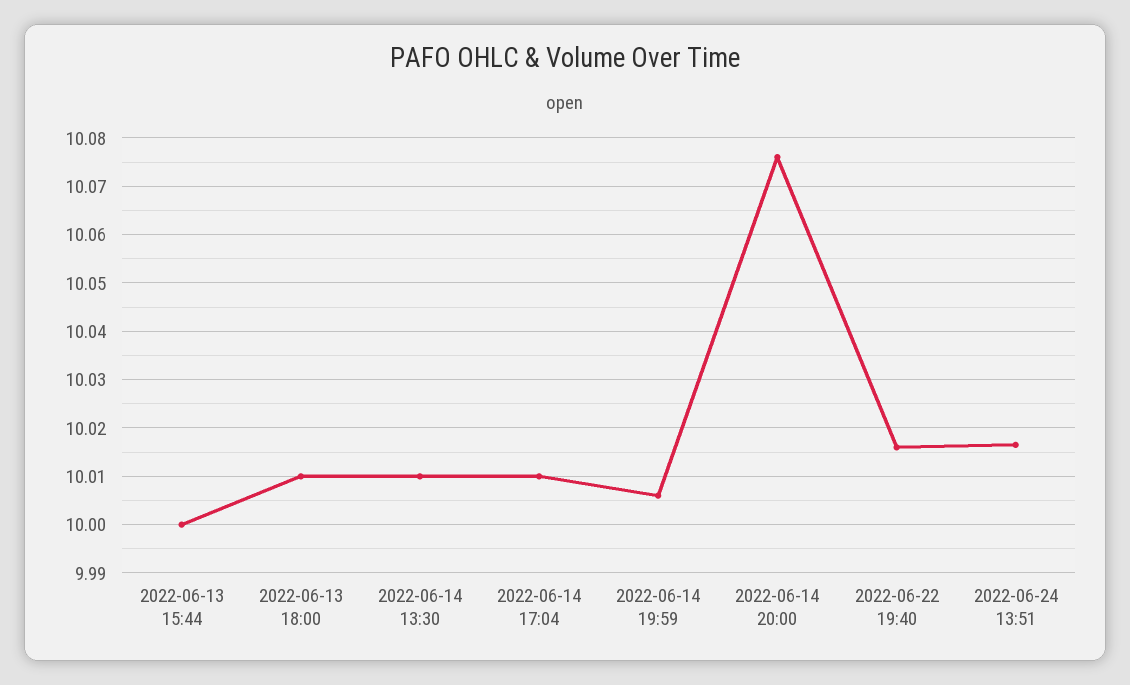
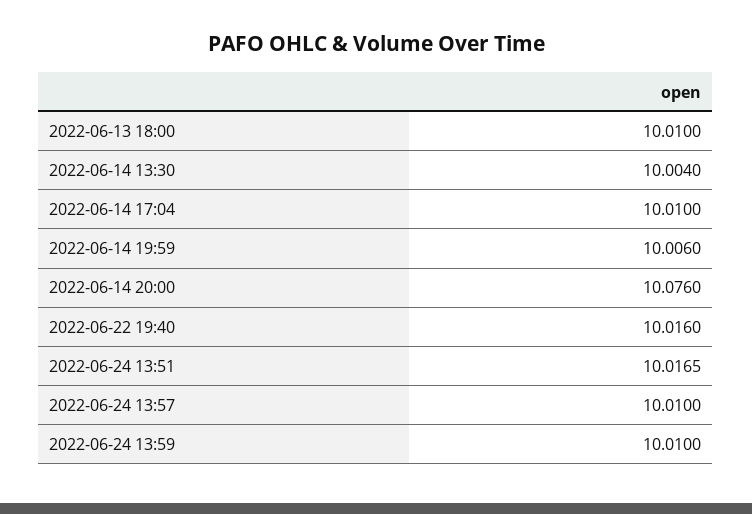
2022-06-13 15:44: 10 -> none
2022-06-14 13:30: 10.01 -> 10.004
2022-06-24 13:57: none -> 10.01
2022-06-24 13:59: none -> 10.01

